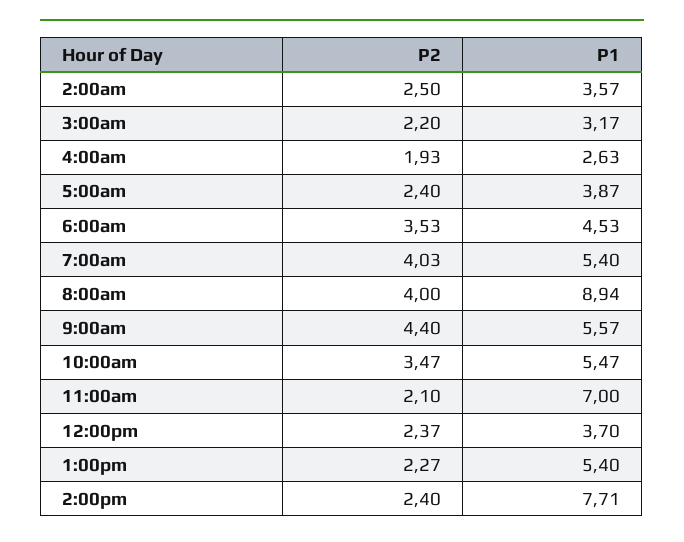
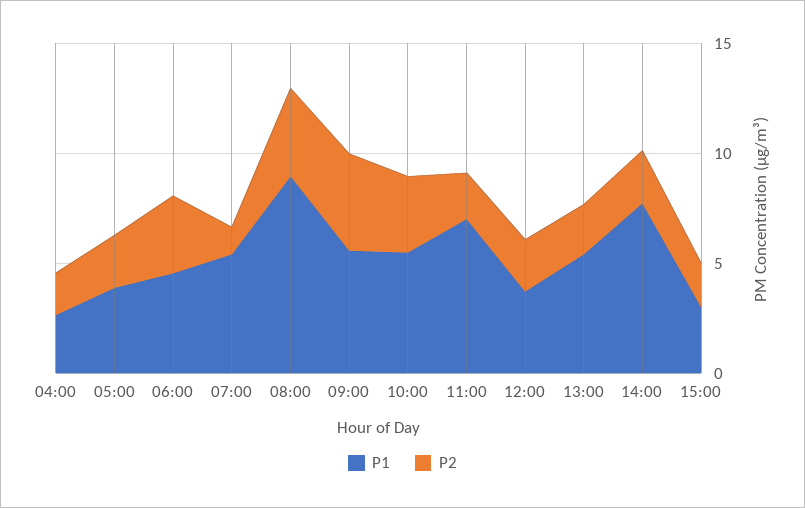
P2, 2:00am: 2.5 -> none
P1, 2:00am: 3.57 -> none
P2, 3:00am: 2.2 -> none
P1, 3:00am: 3.17 -> none
P2, 7:00am: 4.03 -> 1
P1, 15:00: none -> 3
P2, 15:00: none -> 2

